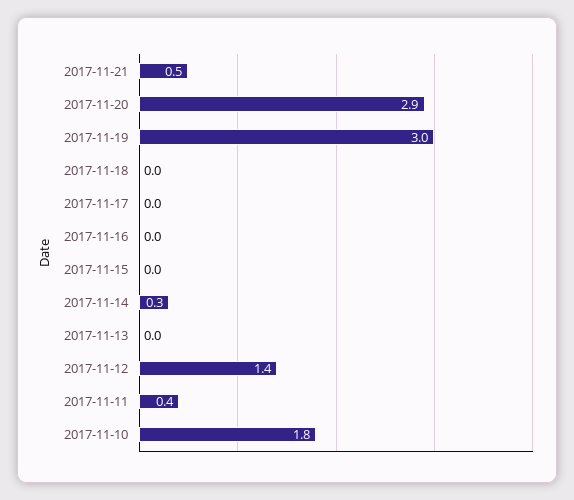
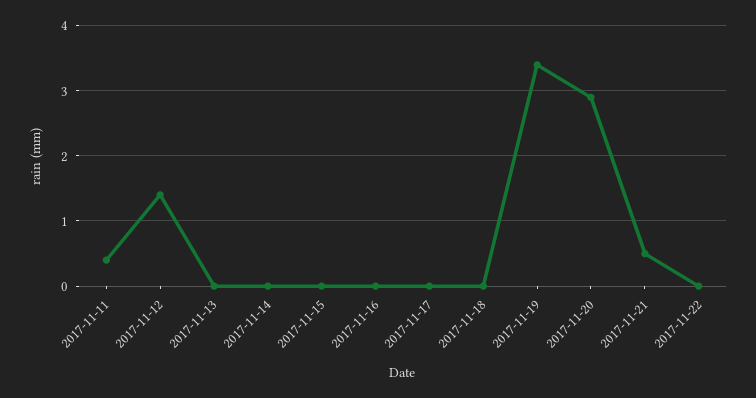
2017-11-19: 3 -> 3.4
2017-11-14: 0.3 -> 0
2017-11-10: 1.8 -> none
2017-11-22: none -> 0

